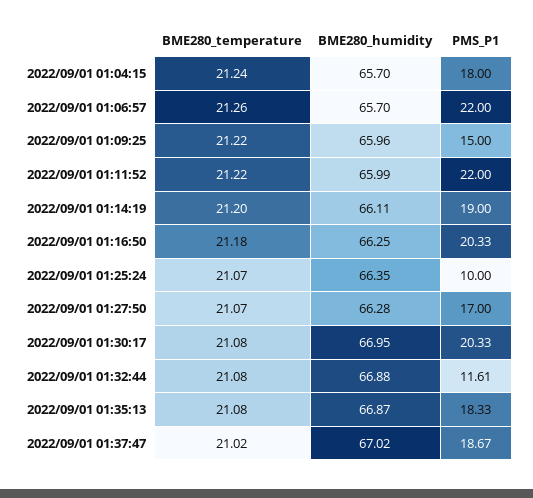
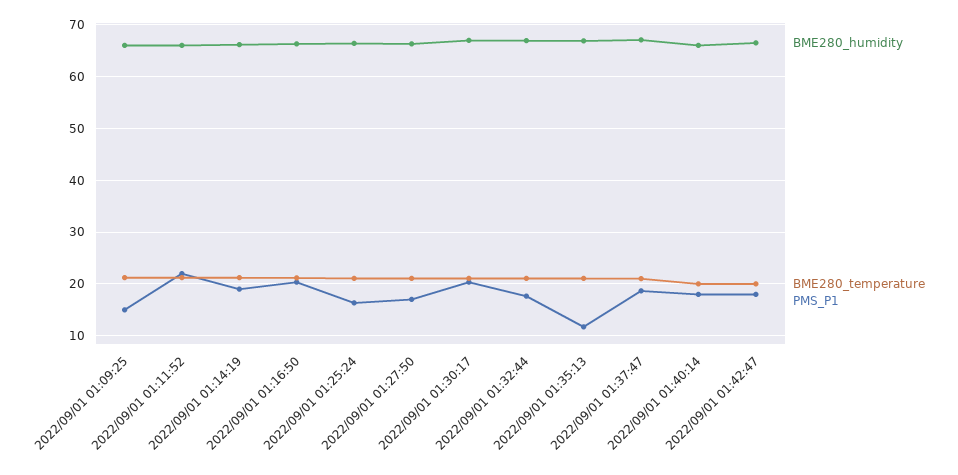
BME280_temperature, 2022/09/01 01:04:15: 21.24 -> none
BME280_humidity, 2022/09/01 01:04:15: 65.7 -> none
PMS_P1, 2022/09/01 01:04:15: 18 -> none
BME280_temperature, 2022/09/01 01:06:57: 21.26 -> none
BME280_humidity, 2022/09/01 01:06:57: 65.7 -> none
PMS_P1, 2022/09/01 01:06:57: 22 -> none
PMS_P1, 2022/09/01 01:25:24: 10 -> 16
PMS_P1, 2022/09/01 01:32:44: 11.61 -> 18
PMS_P1, 2022/09/01 01:35:13: 18.33 -> 12
BME280_humidity, 2022/09/01 01:40:14: none -> 66
BME280_temperature, 2022/09/01 01:40:14: none -> 20
PMS_P1, 2022/09/01 01:40:14: none -> 18
BME280_humidity, 2022/09/01 01:42:47: none -> 66
BME280_temperature, 2022/09/01 01:42:47: none -> 20
PMS_P1, 2022/09/01 01:42:47: none -> 18

